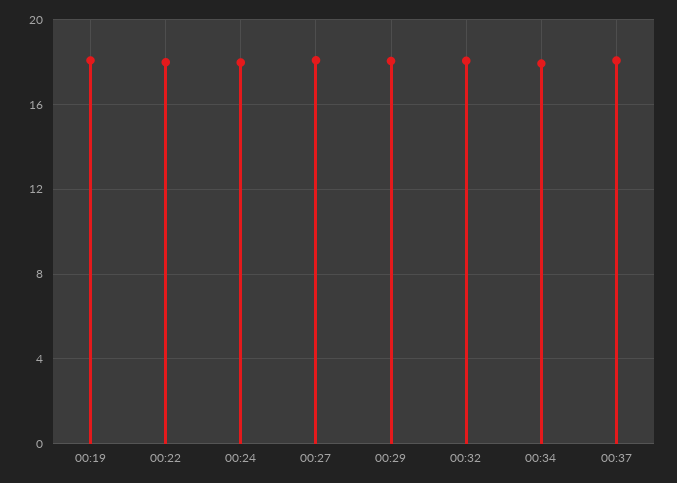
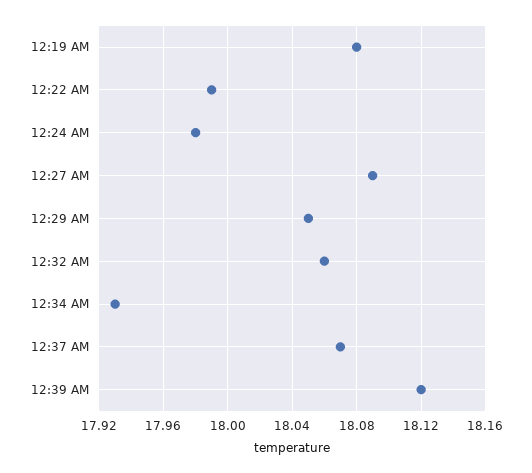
12:39 AM: none -> 18.12

